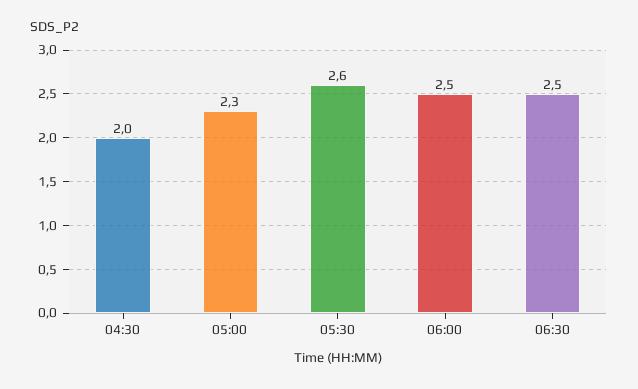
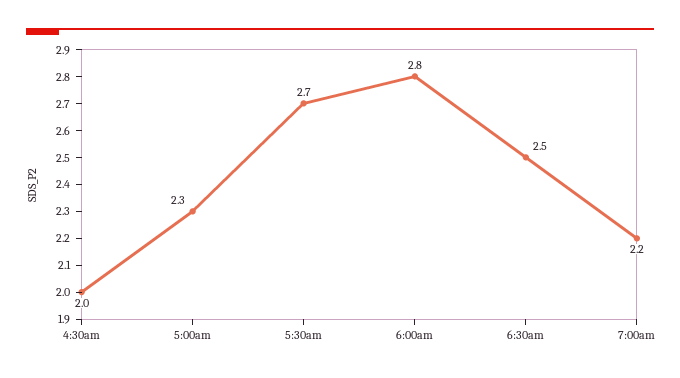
05:30: 2.6 -> 2.7
06:00: 2.5 -> 2.8
7:00am: none -> 2.2

